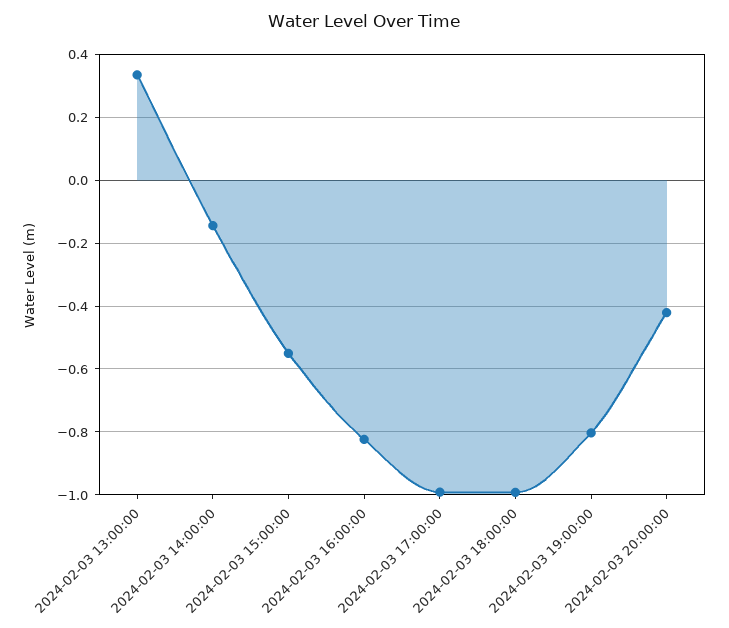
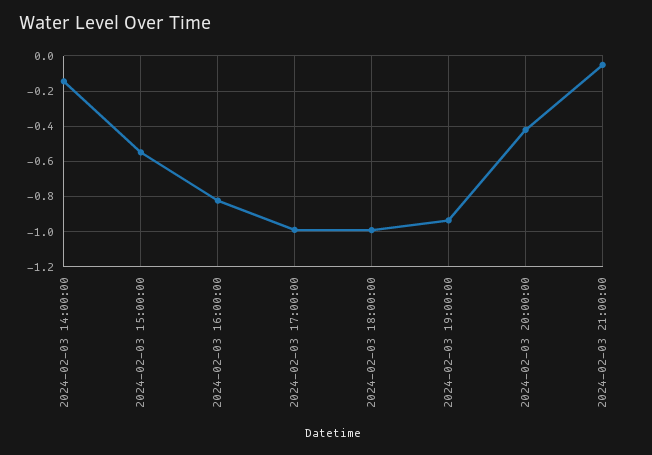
2024-02-03 13:00:00: 0.34 -> none
2024-02-03 19:00:00: -0.8 -> -0.95
2024-02-03 21:00:00: none -> -0.05

